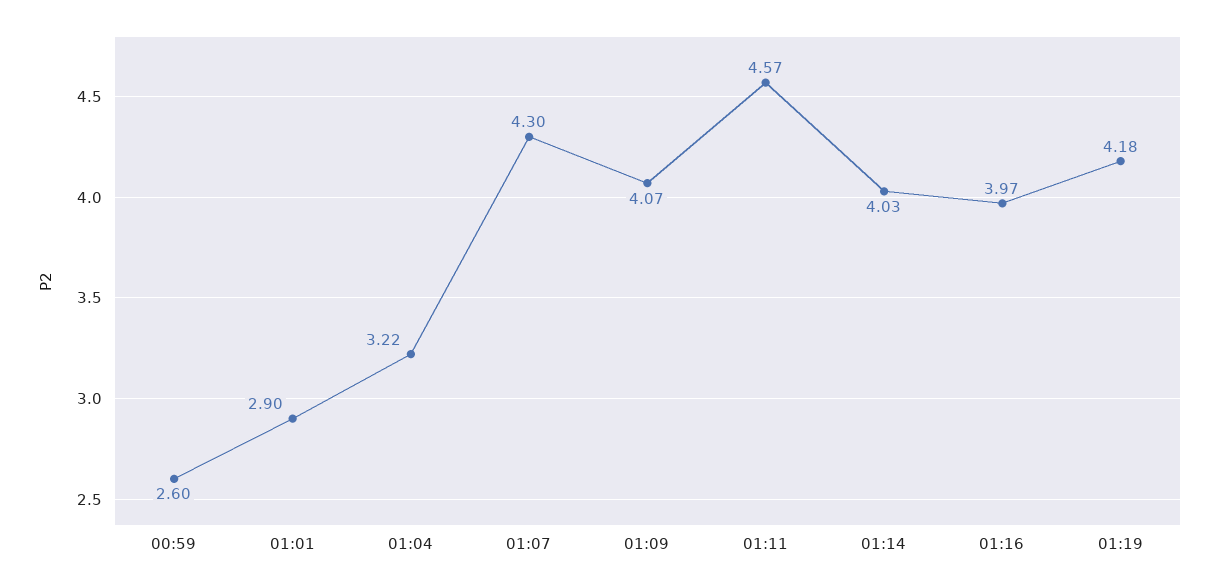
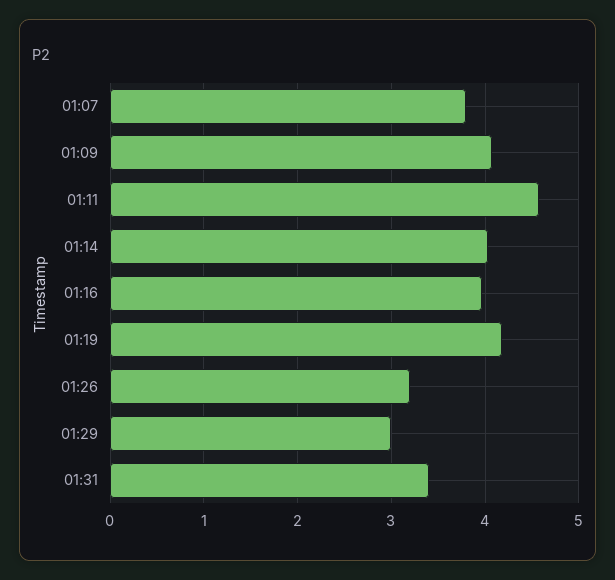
00:59: 2.6 -> none
01:01: 2.9 -> none
01:04: 3.22 -> none
01:07: 4.3 -> 3.8
01:26: none -> 3.2
01:29: none -> 3
01:31: none -> 3.4

